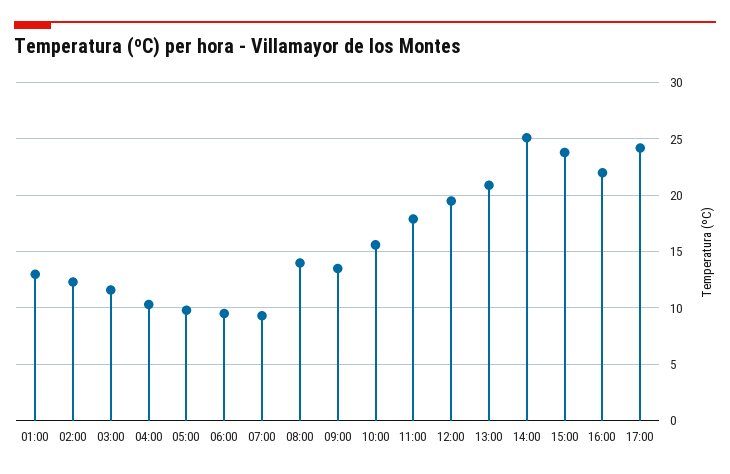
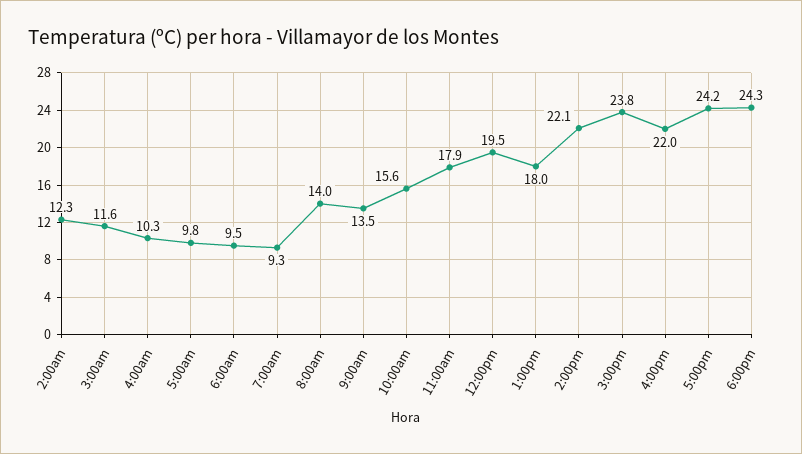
01:00: 13 -> none
13:00: 21 -> 18
14:00: 25 -> 22.1
6:00pm: none -> 24.3

